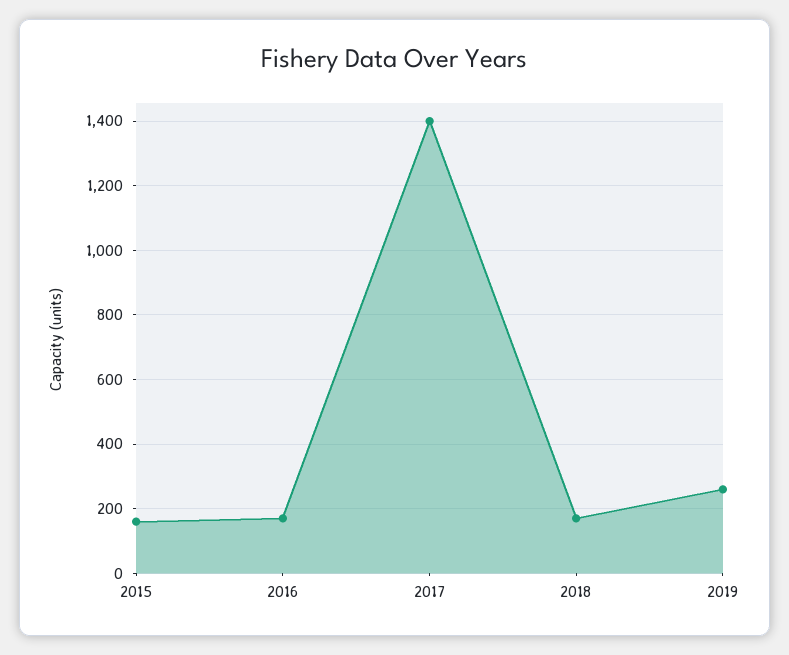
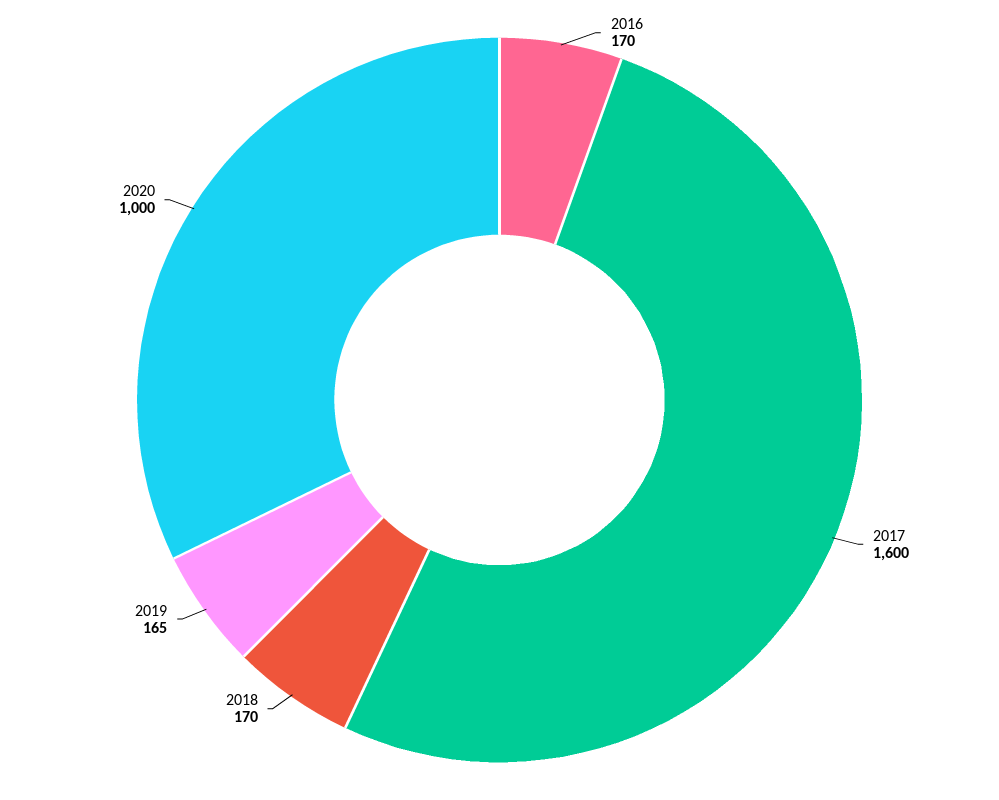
2015: 160 -> none
2017: 1400 -> 1600
2019: 260 -> 165
2020: none -> 1000

